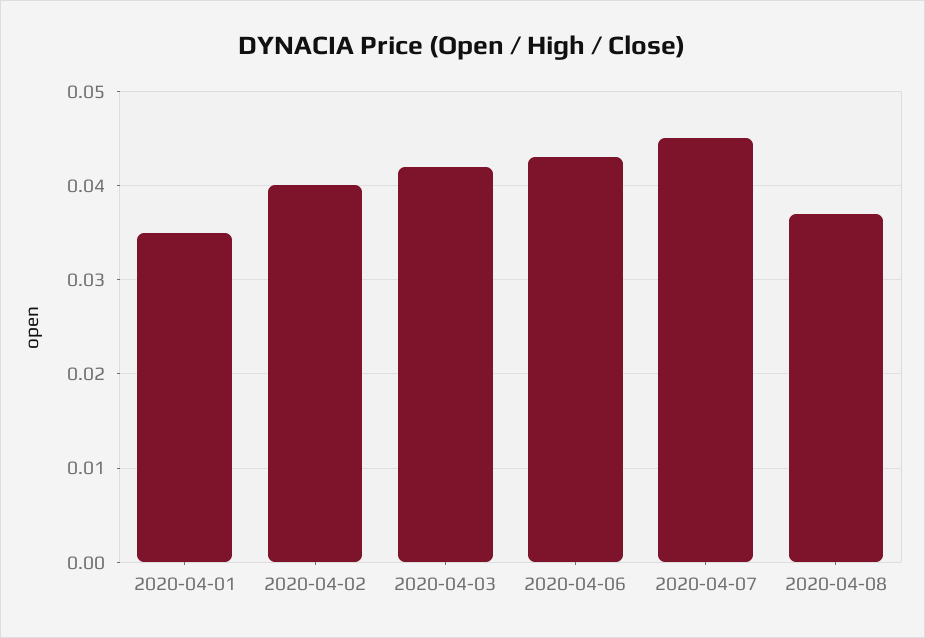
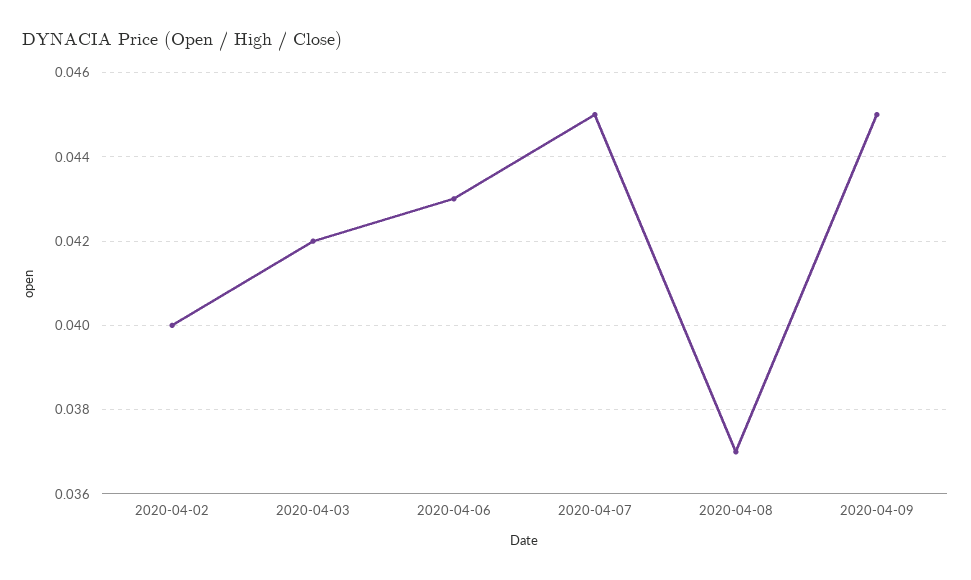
2020-04-01: 0.035 -> none
2020-04-09: none -> 0.045

